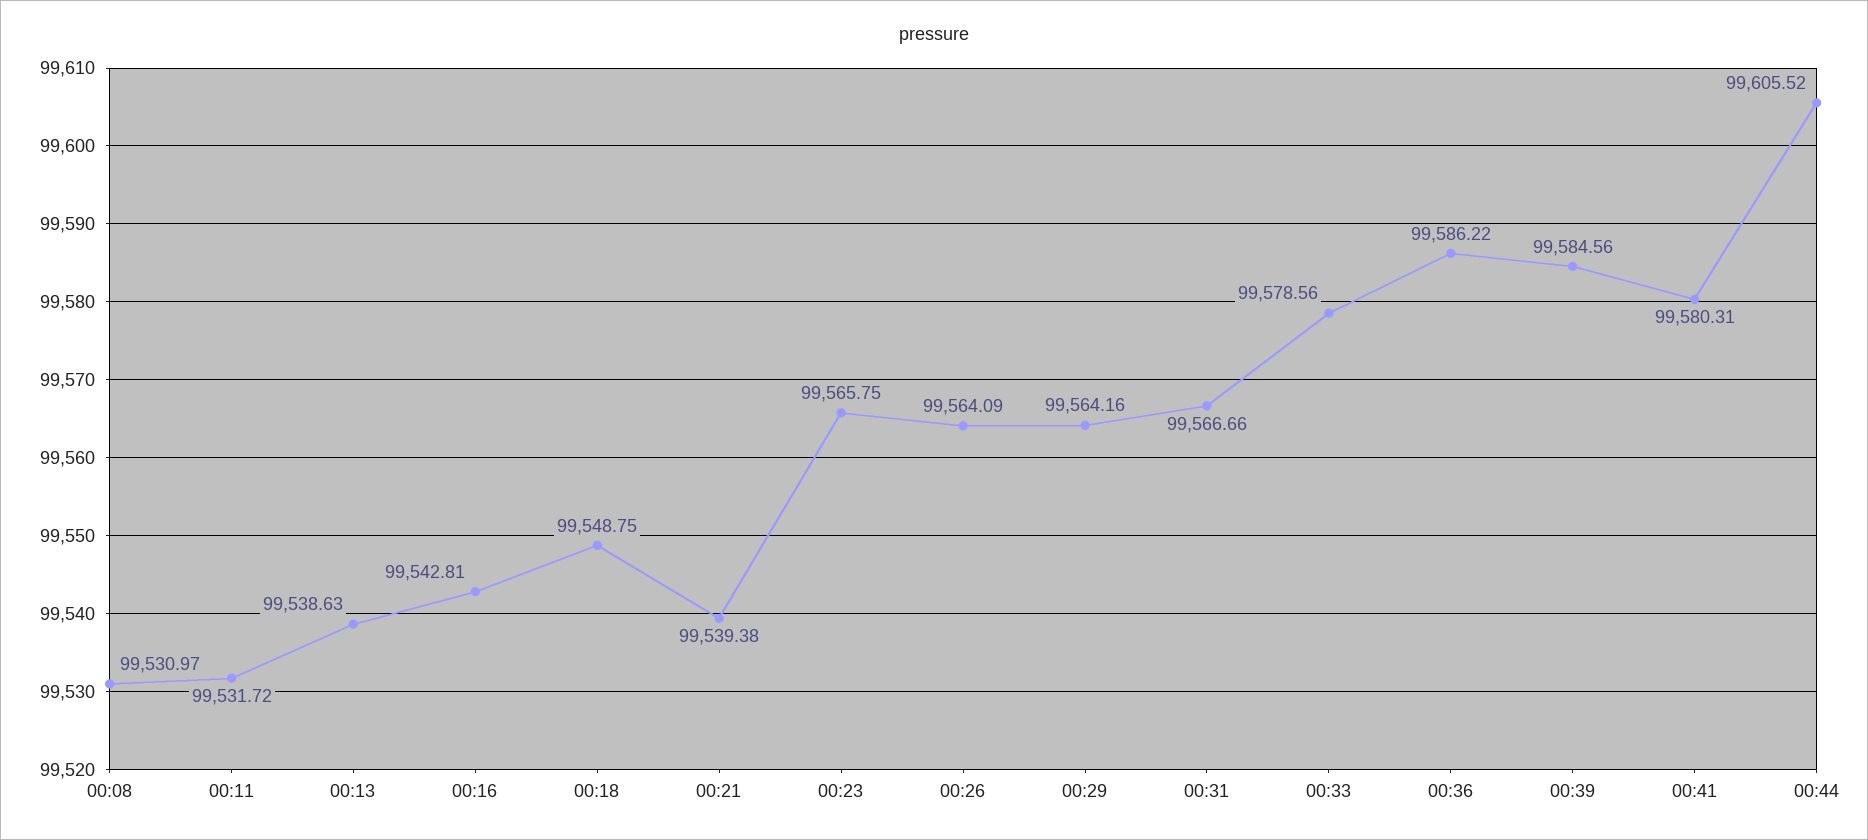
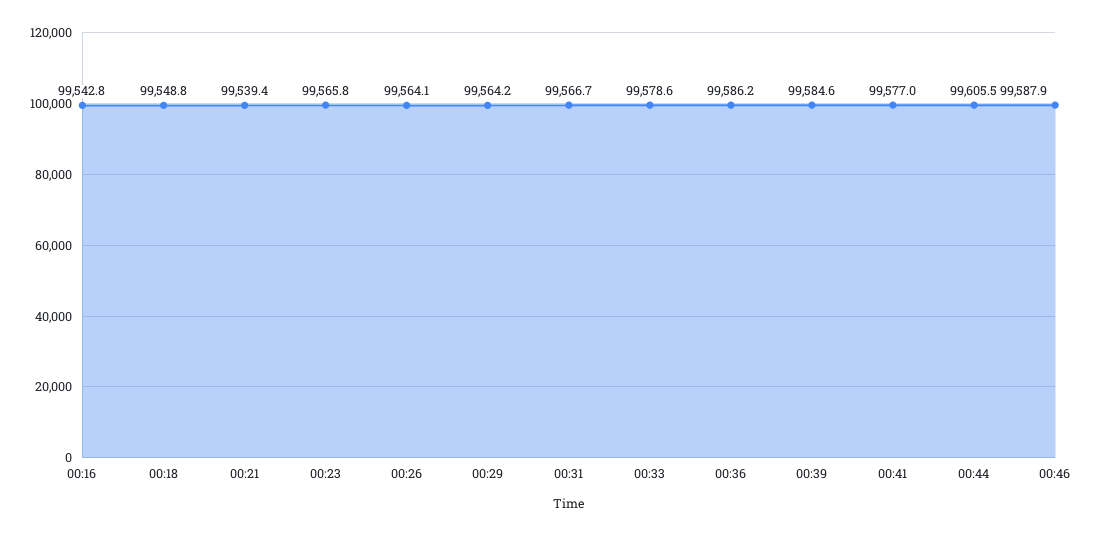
00:08: 99530.97 -> none
00:11: 99531.72 -> none
00:13: 99538.63 -> none
00:41: 99580.31 -> 99577
00:46: none -> 99587.9

